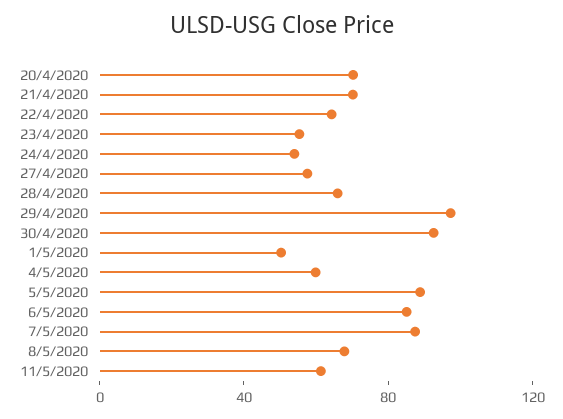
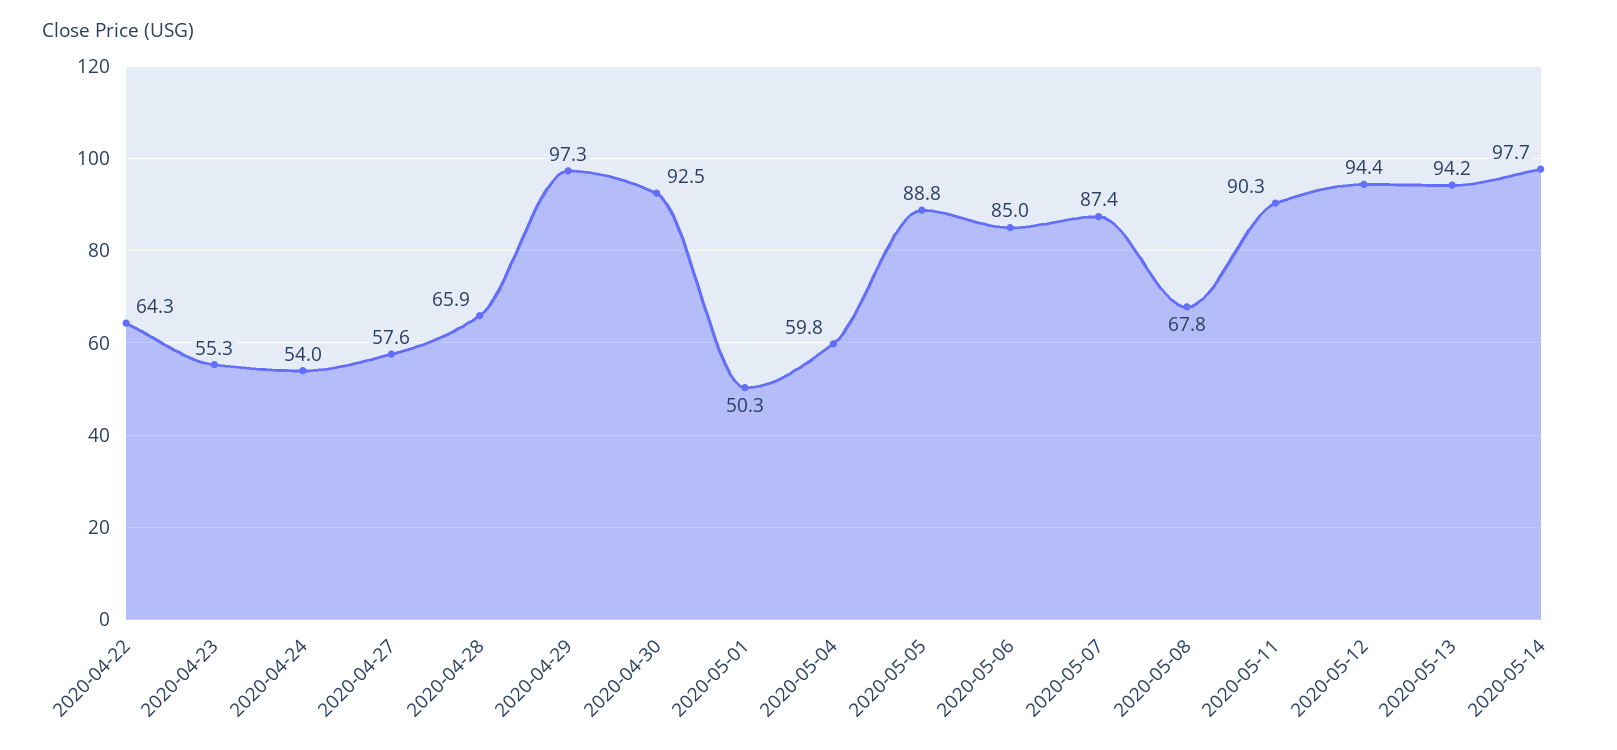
20/4/2020: 70 -> none
21/4/2020: 70 -> none
11/5/2020: 60 -> 90.3
2020-05-12: none -> 94.4
2020-05-13: none -> 94.2
2020-05-14: none -> 97.7

